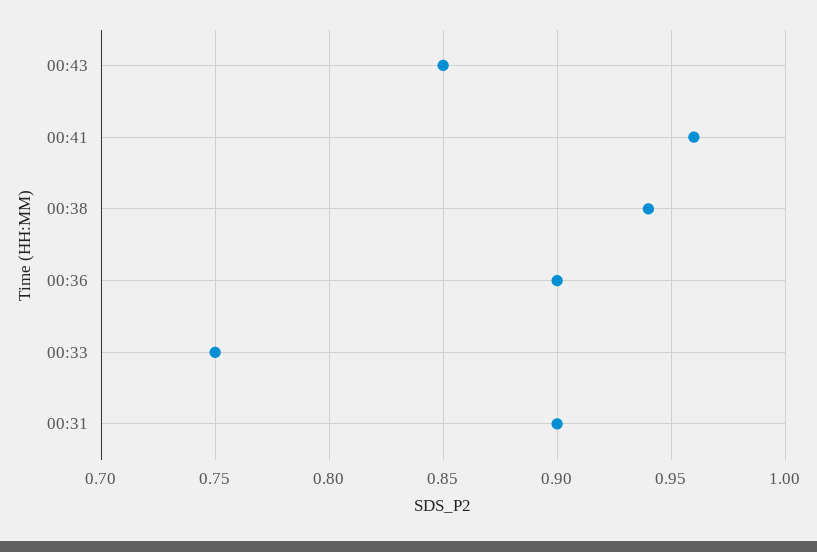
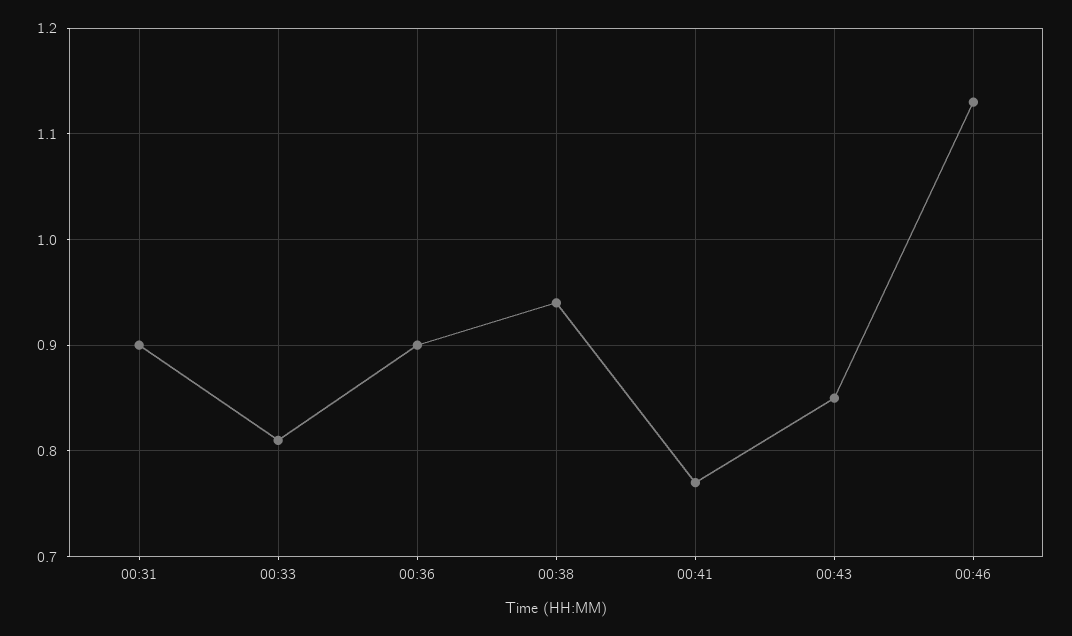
00:41: 0.96 -> 0.77
00:33: 0.75 -> 0.81
00:46: none -> 1.13

